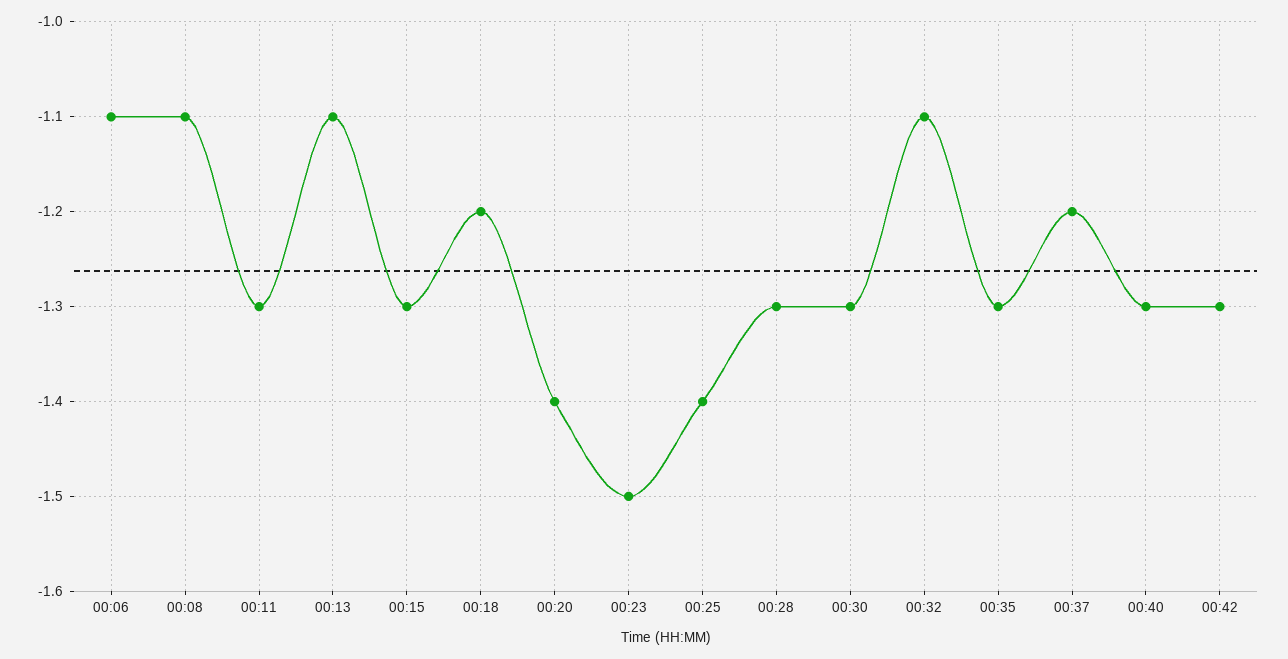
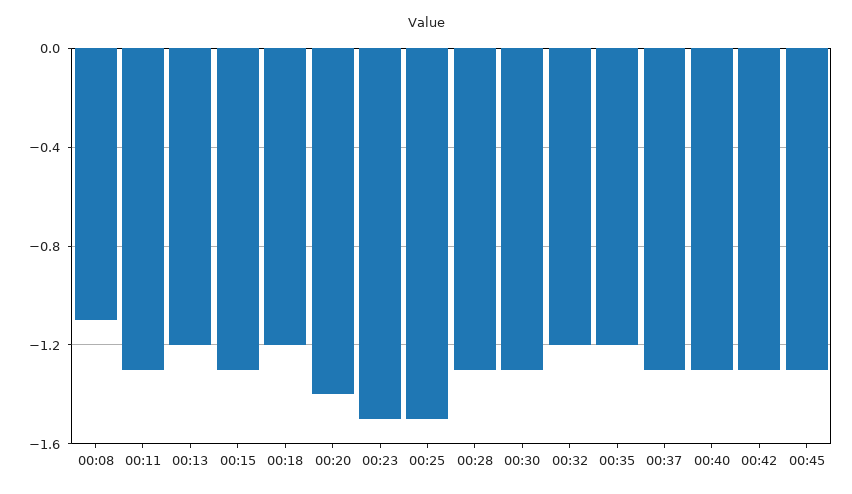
00:06: -1.1 -> none
00:13: -1.1 -> -1.2
00:25: -1.4 -> -1.5
00:32: -1.1 -> -1.2
00:35: -1.3 -> -1.2
00:37: -1.2 -> -1.3
00:45: none -> -1.3

